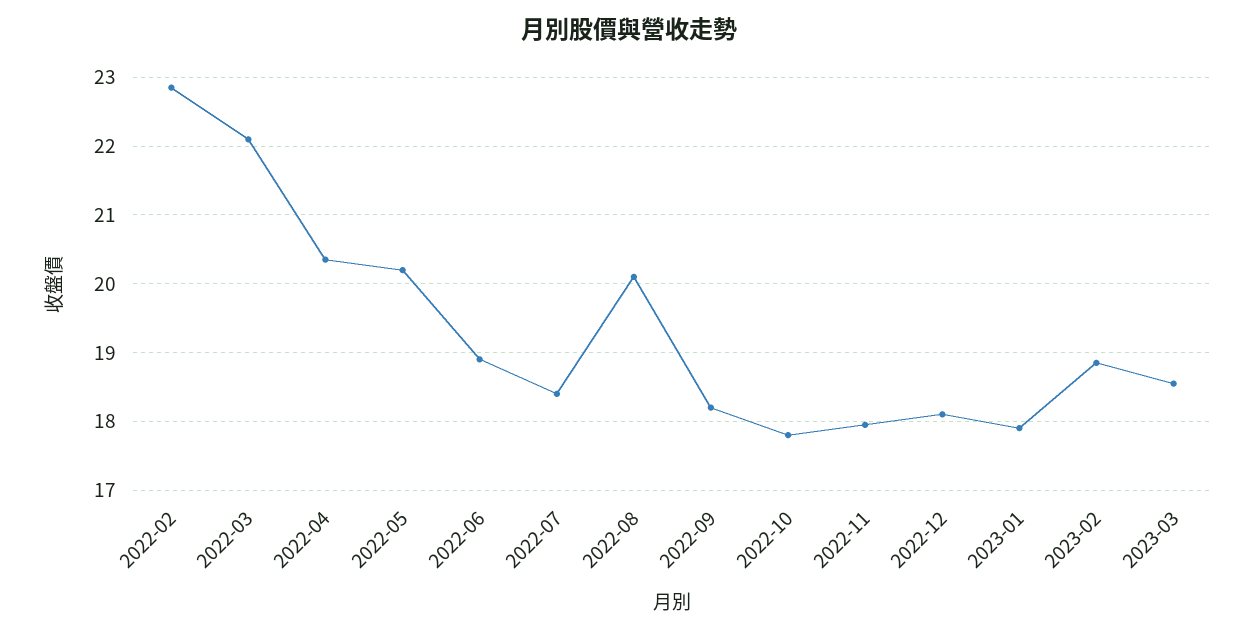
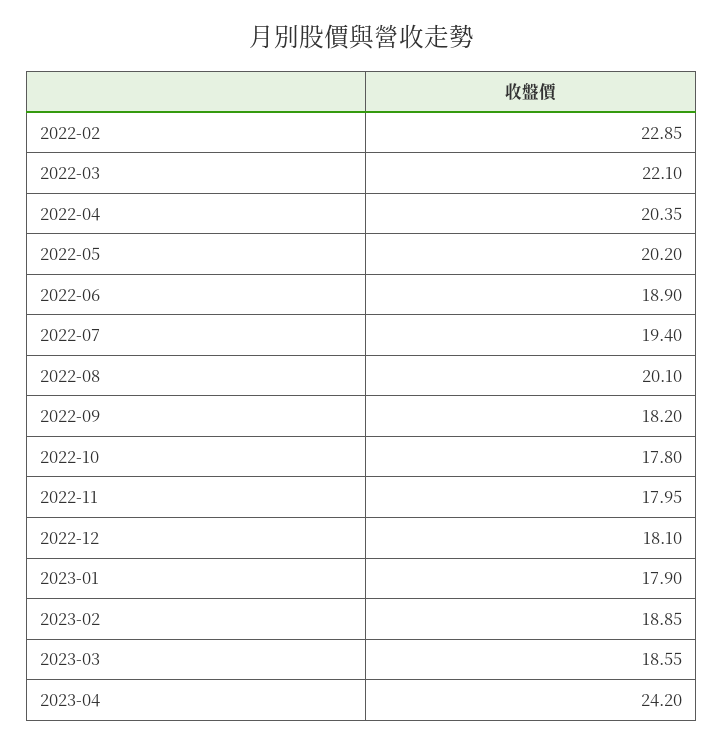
2022-07: 18.4 -> 19.4
2023-04: none -> 24.2

